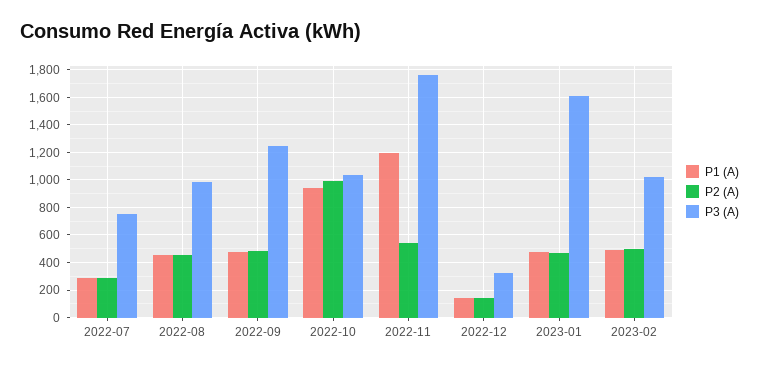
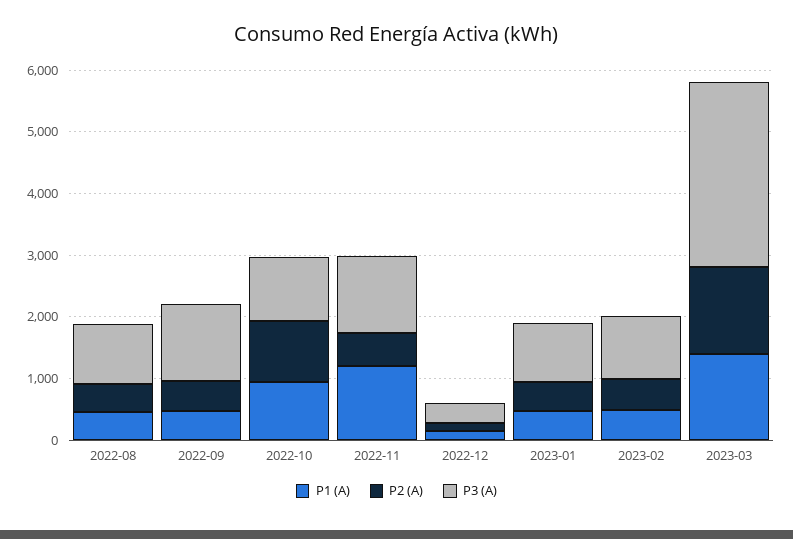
P1 (A), 2022-07: 300 -> none
P2 (A), 2022-07: 300 -> none
P3 (A), 2022-07: 750 -> none
P3 (A), 2022-11: 1750 -> 1200
P3 (A), 2023-01: 1600 -> 1000
P1 (A), 2023-03: none -> 1400
P2 (A), 2023-03: none -> 1400
P3 (A), 2023-03: none -> 3000

